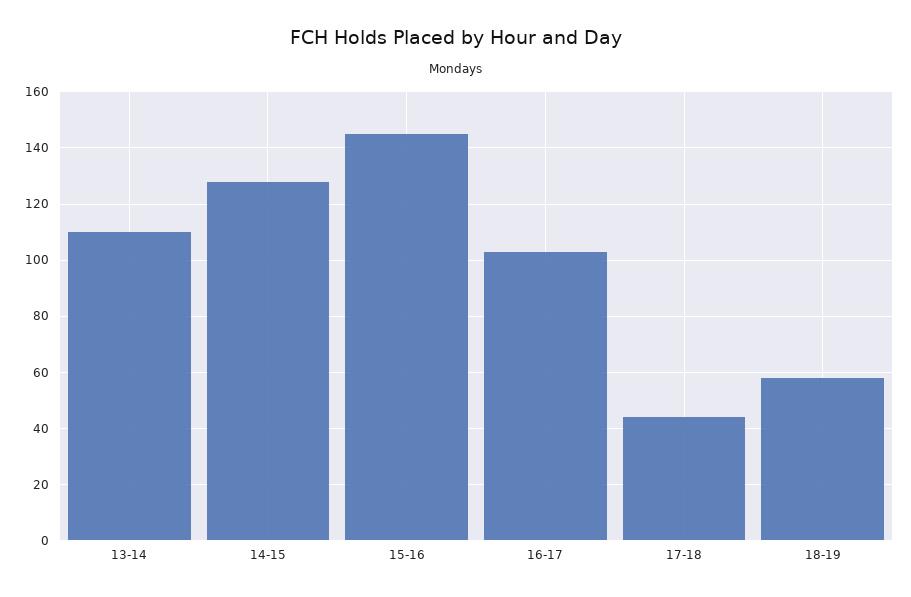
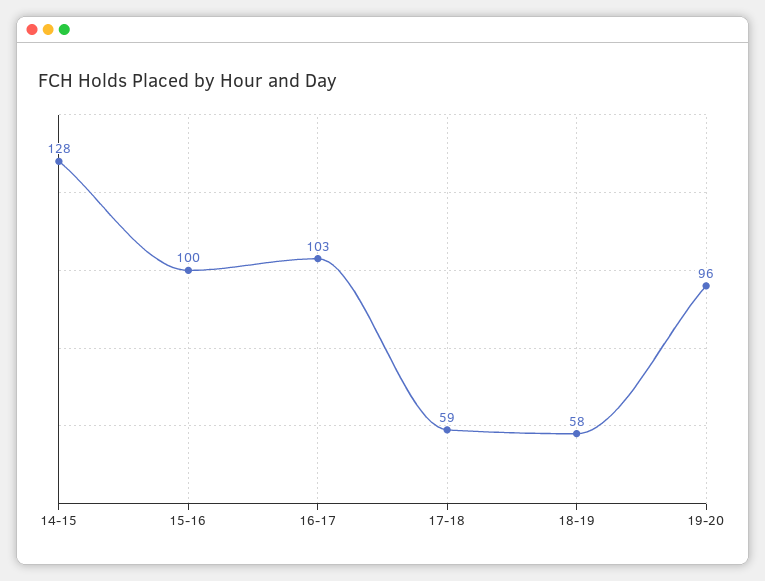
13-14: 110 -> none
15-16: 145 -> 100
17-18: 45 -> 59
19-20: none -> 96

